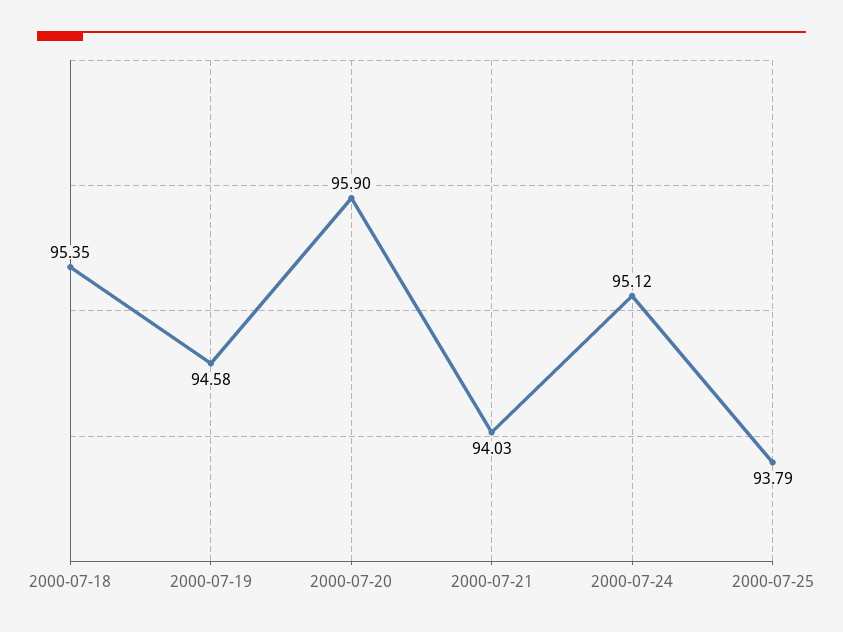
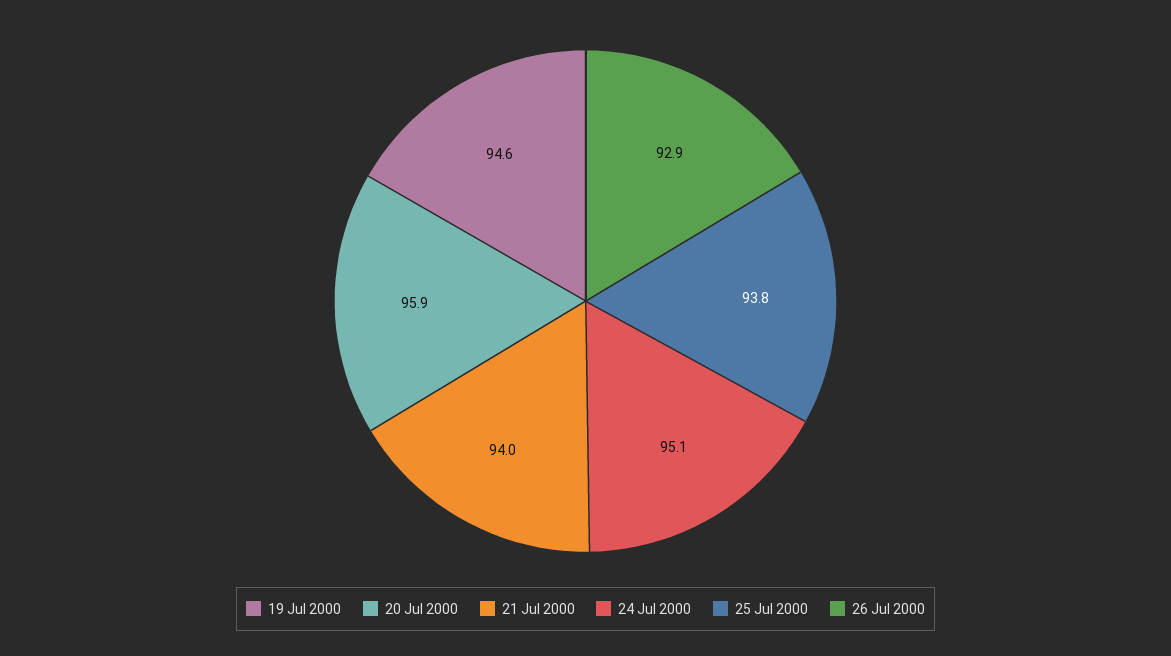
2000-07-18: 95.35 -> none
26 Jul 2000: none -> 92.9

